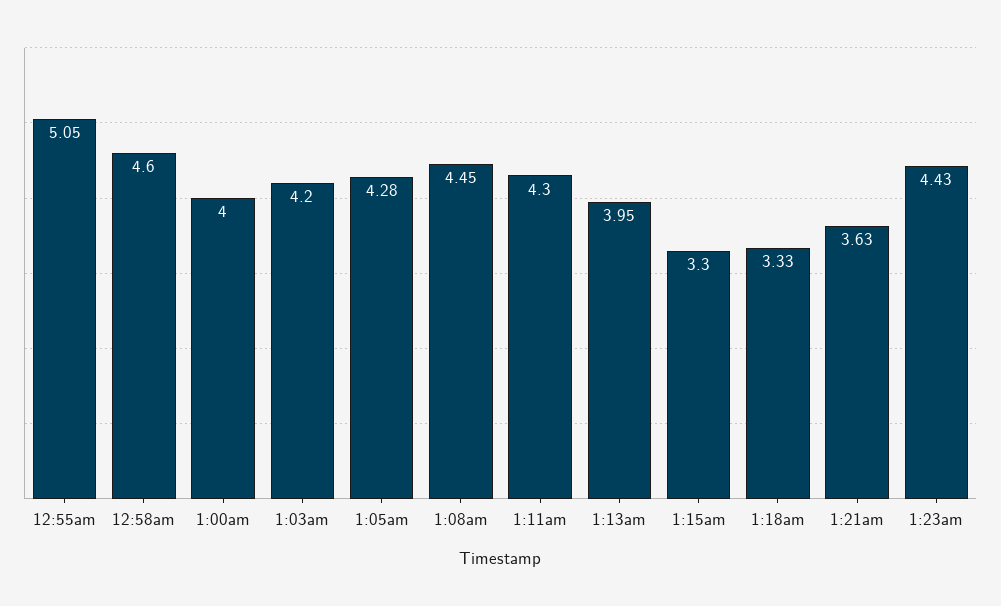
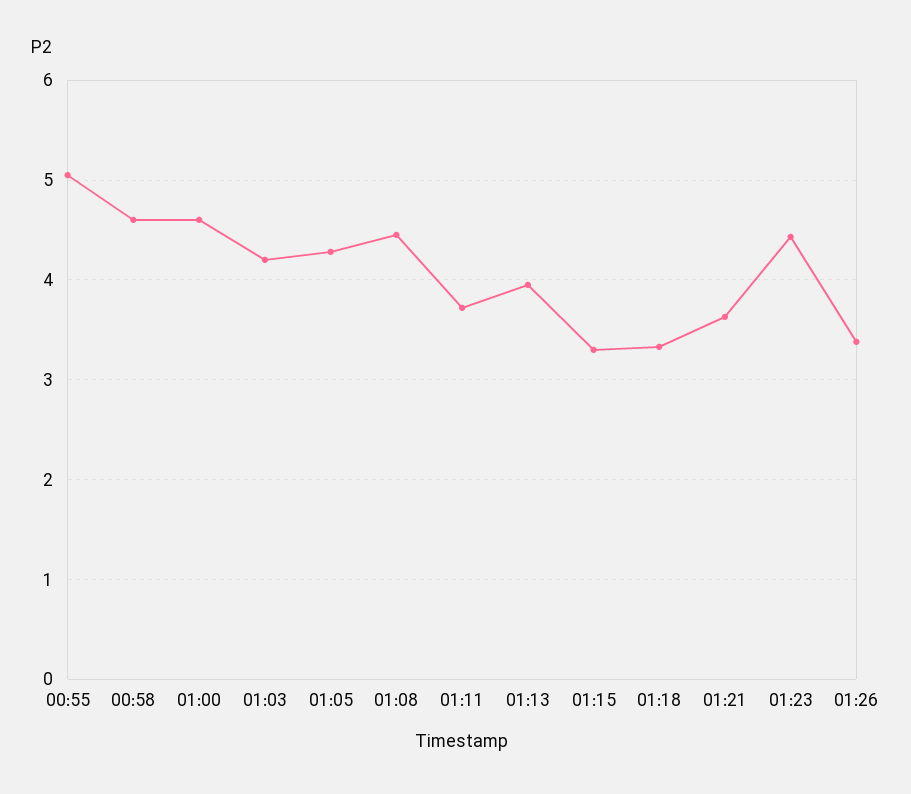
1:00am: 4 -> 4.6
1:11am: 4.3 -> 3.7
01:26: none -> 3.4

